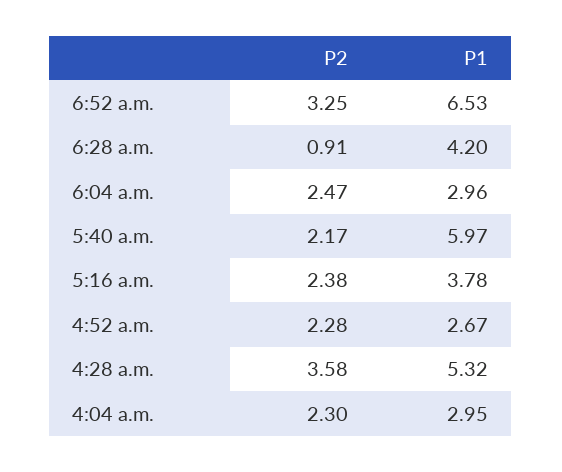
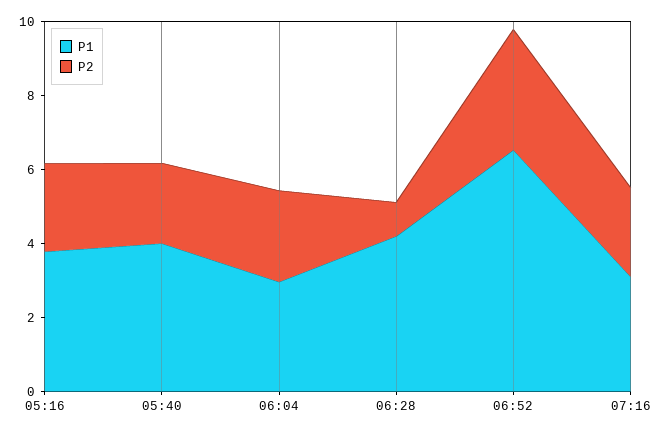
P1, 5:40 a.m.: 5.97 -> 4
P2, 4:52 a.m.: 2.28 -> none
P1, 4:52 a.m.: 2.67 -> none
P2, 4:28 a.m.: 3.58 -> none
P1, 4:28 a.m.: 5.32 -> none
P2, 4:04 a.m.: 2.3 -> none
P1, 4:04 a.m.: 2.95 -> none
P1, 07:16: none -> 3
P2, 07:16: none -> 2.5

